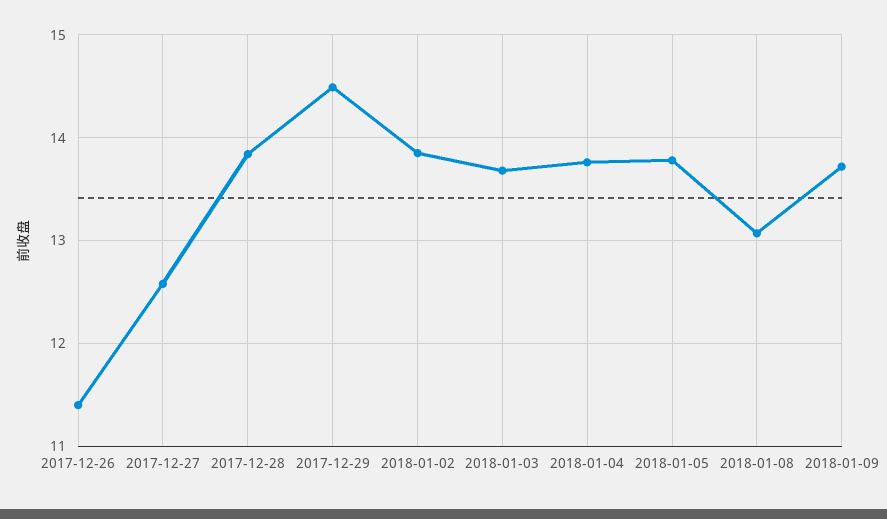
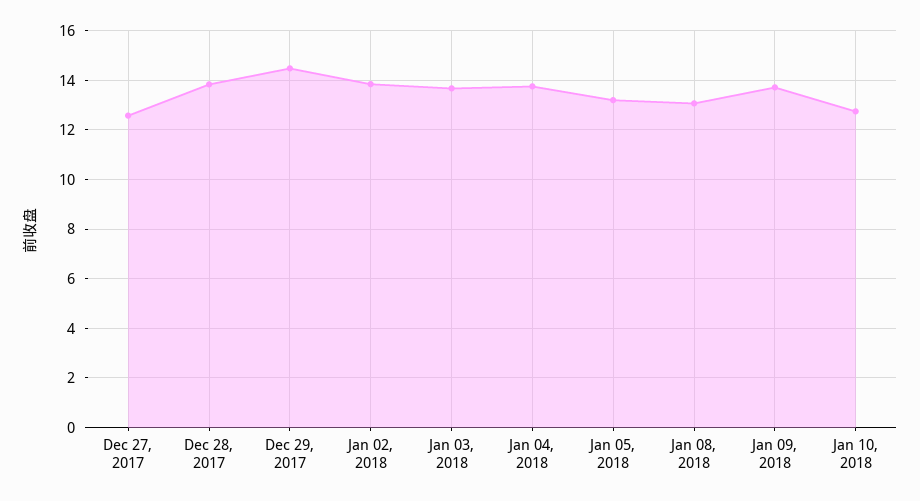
2017-12-26: 11.4 -> none
2018-01-05: 13.8 -> 13.25
Jan 10, 2018: none -> 12.75

